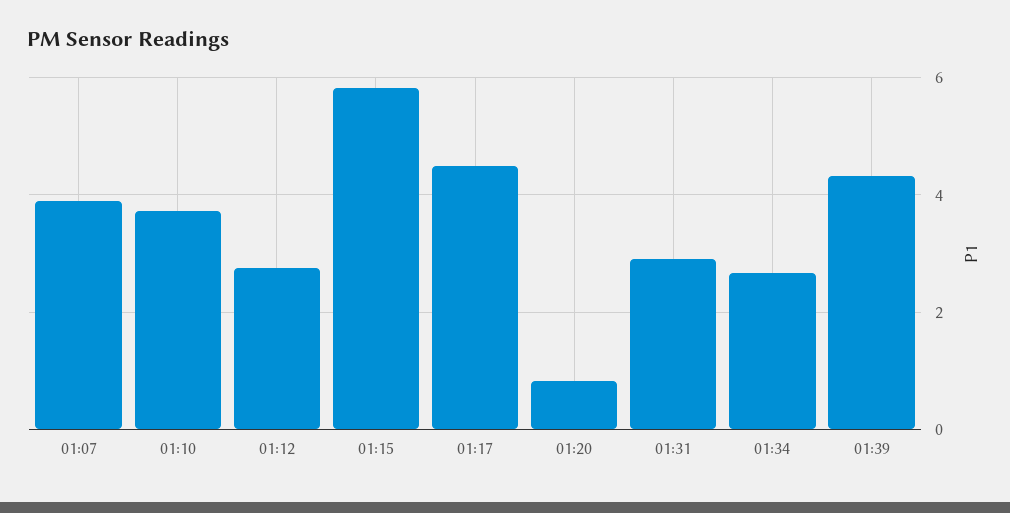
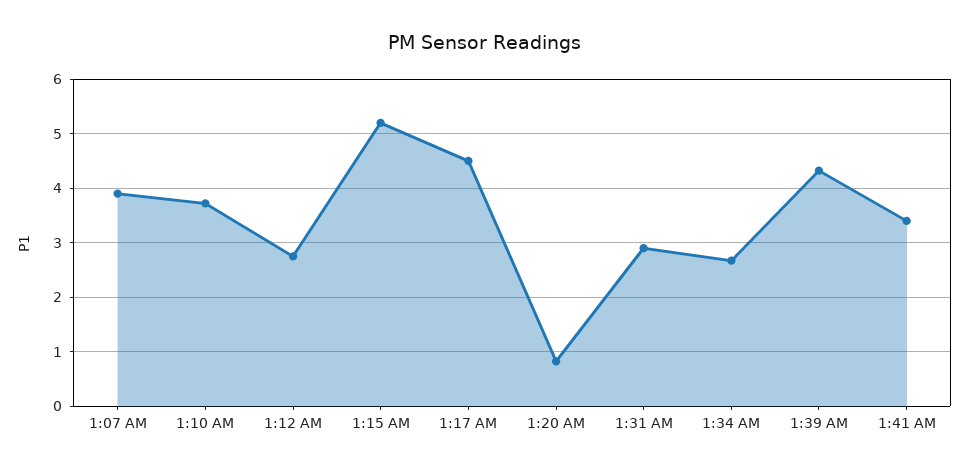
01:15: 5.8 -> 5.2
1:41 AM: none -> 3.4

